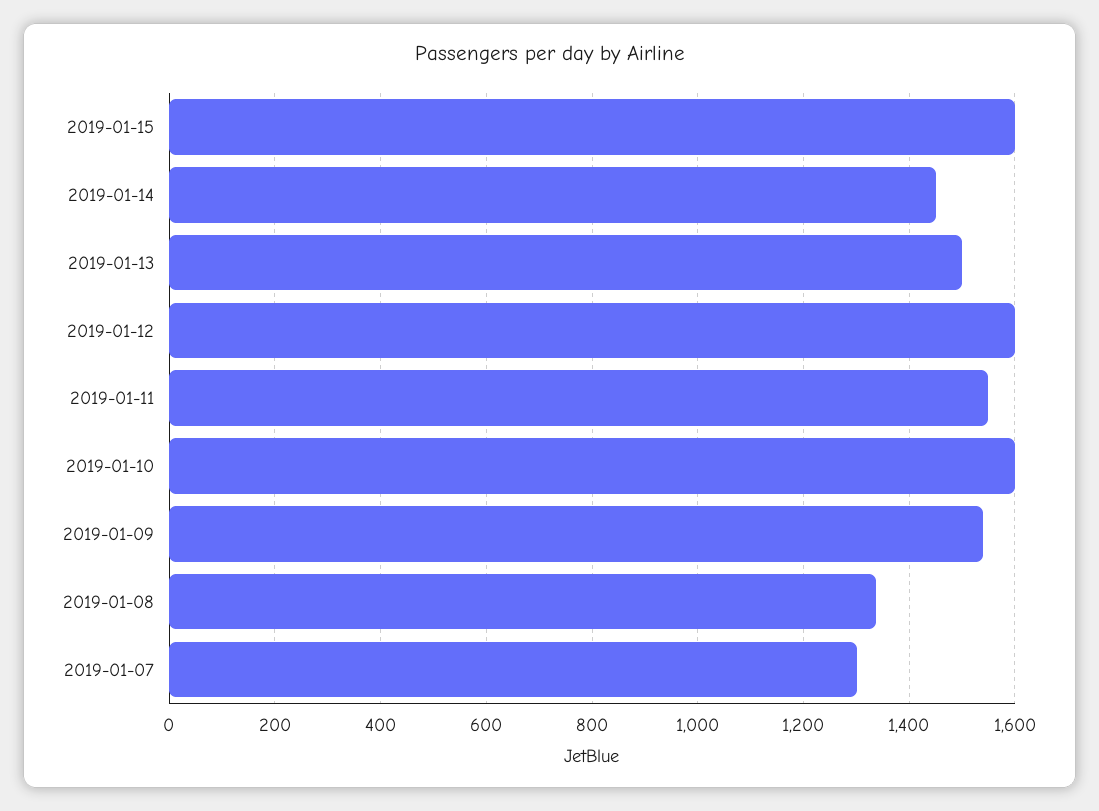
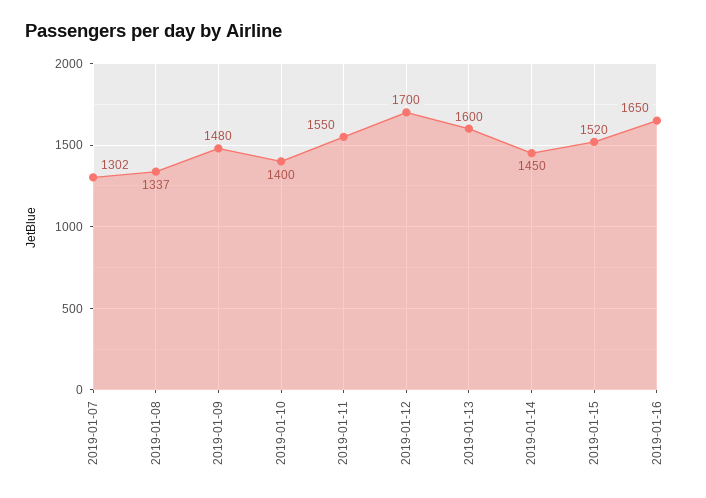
2019-01-15: 1600 -> 1520
2019-01-13: 1500 -> 1600
2019-01-12: 1600 -> 1700
2019-01-10: 1600 -> 1400
2019-01-09: 1540 -> 1480
2019-01-16: none -> 1650

